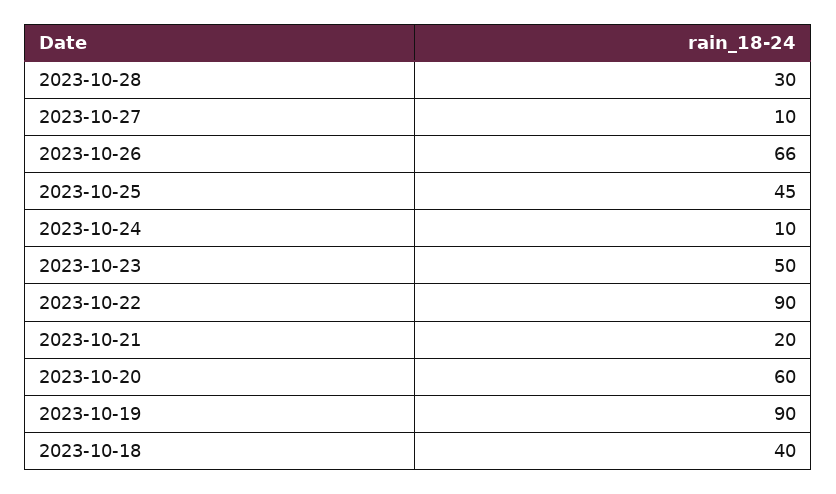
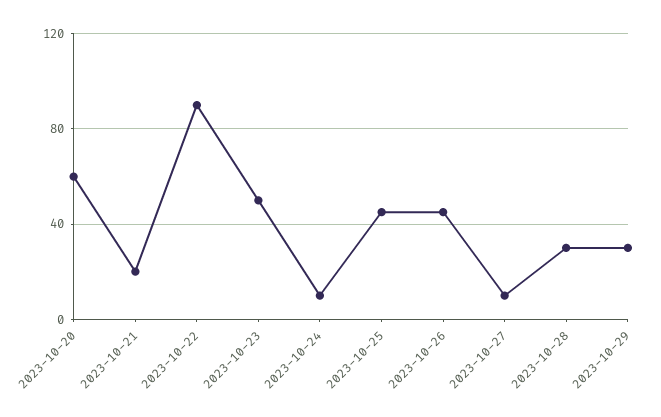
2023-10-26: 66 -> 45
2023-10-19: 90 -> none
2023-10-18: 40 -> none
2023-10-29: none -> 30

